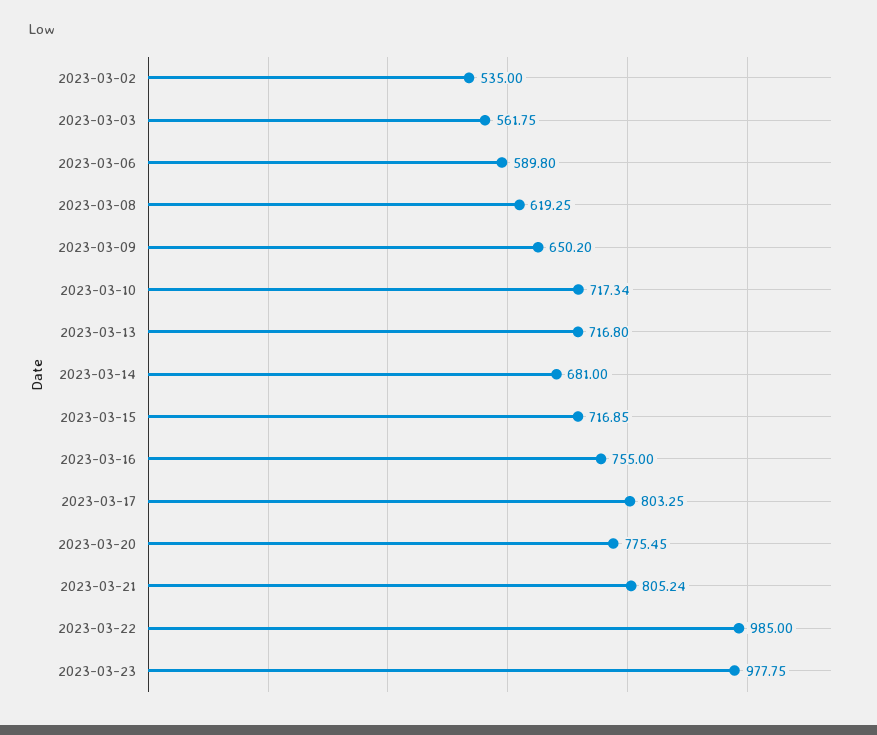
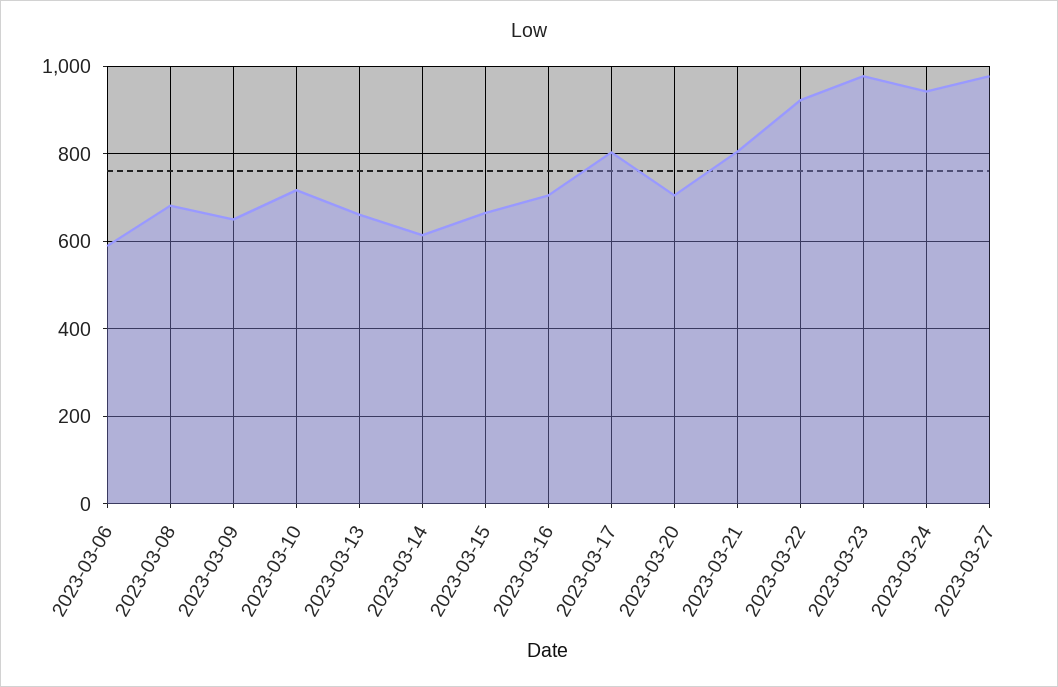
2023-03-02: 535 -> none
2023-03-03: 561.75 -> none
2023-03-08: 619.25 -> 680
2023-03-13: 716.8 -> 660
2023-03-14: 681 -> 620
2023-03-15: 716.85 -> 660
2023-03-16: 755 -> 700
2023-03-20: 775.45 -> 700
2023-03-22: 985 -> 920
2023-03-24: none -> 940
2023-03-27: none -> 980

